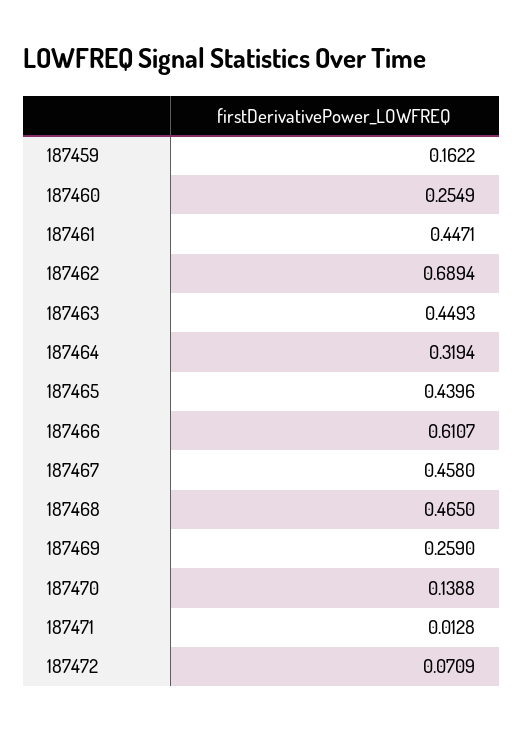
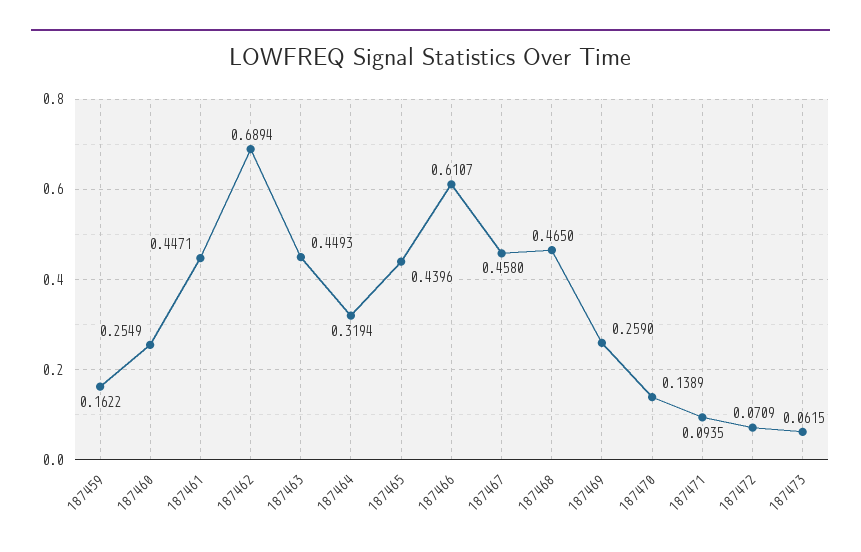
187470: 0.1388 -> 0.1389
187471: 0.0128 -> 0.0935
187473: none -> 0.0615

